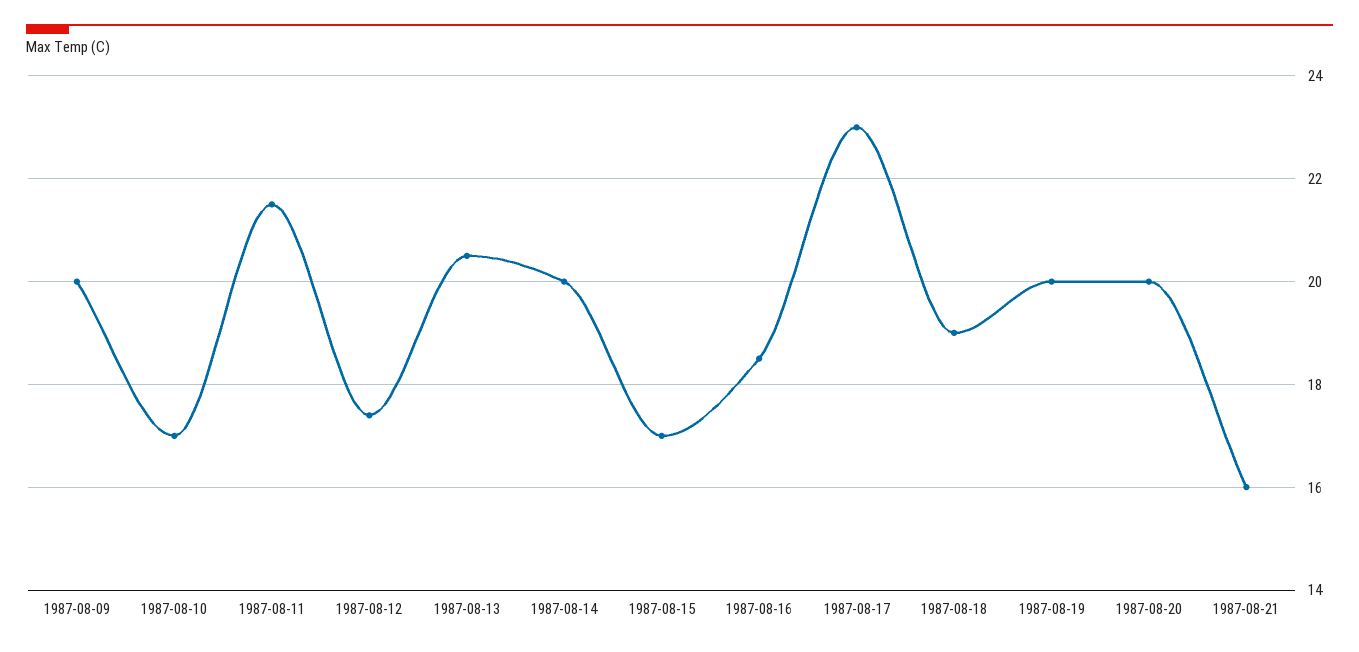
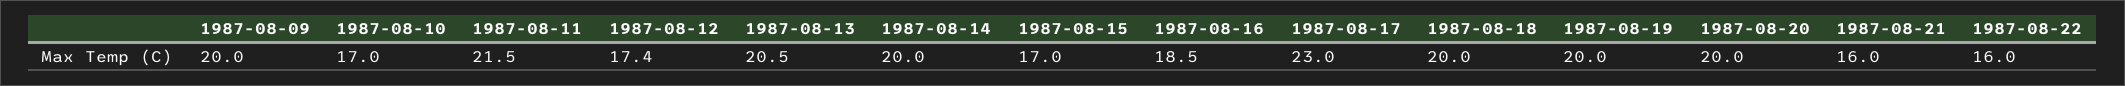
1987-08-18: 19 -> 20
1987-08-22: none -> 16

